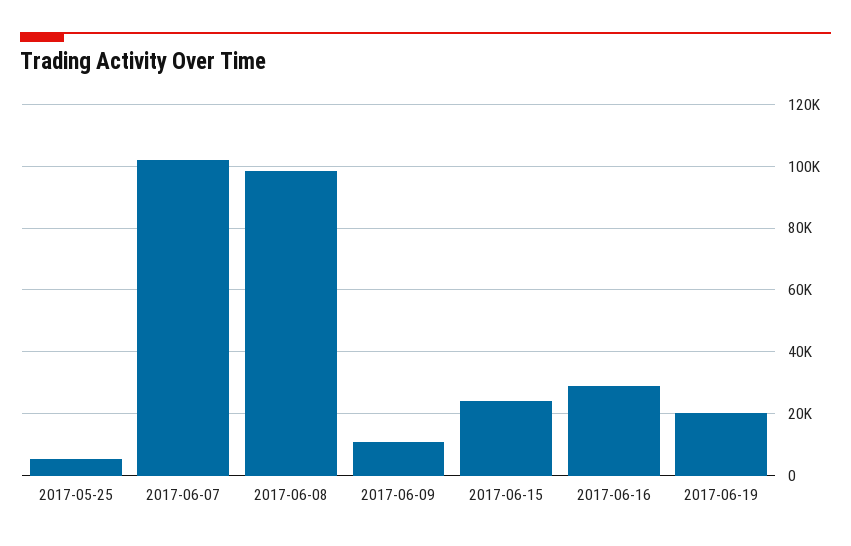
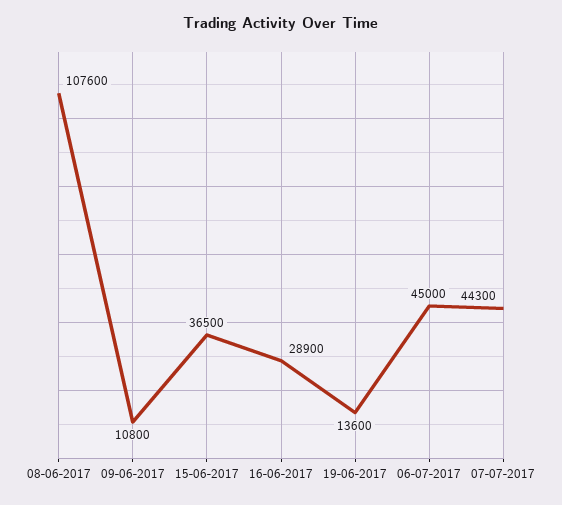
2017-05-25: 6000 -> none
2017-06-07: 102000 -> none
2017-06-08: 98000 -> 107600
2017-06-15: 24000 -> 36500
2017-06-19: 20000 -> 13600
06-07-2017: none -> 45000
07-07-2017: none -> 44300

